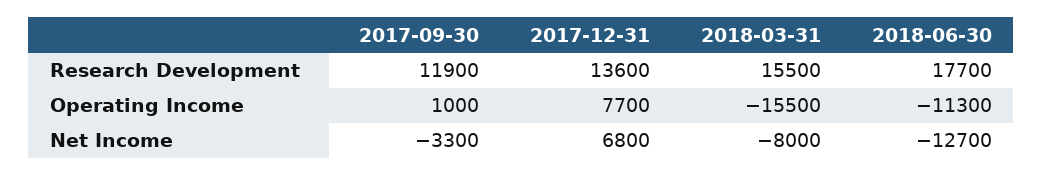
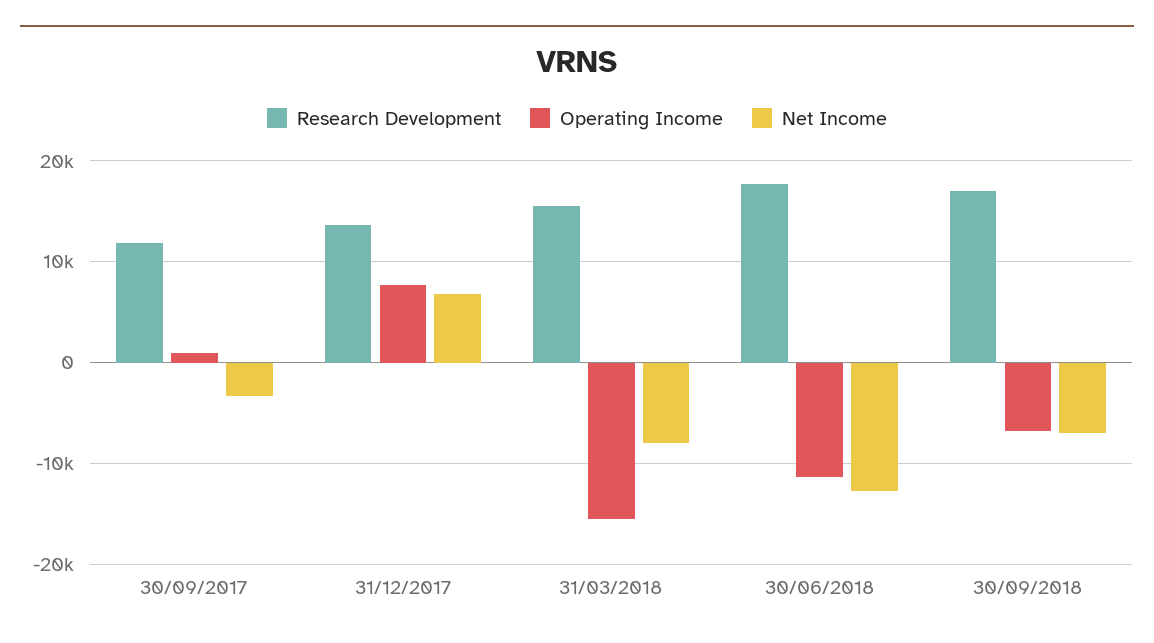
Research Development, 30/09/2018: none -> 17000
Operating Income, 30/09/2018: none -> -7000
Net Income, 30/09/2018: none -> -7000

